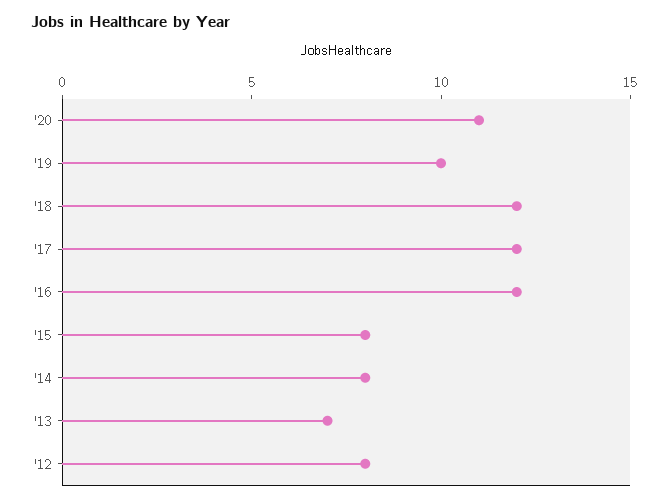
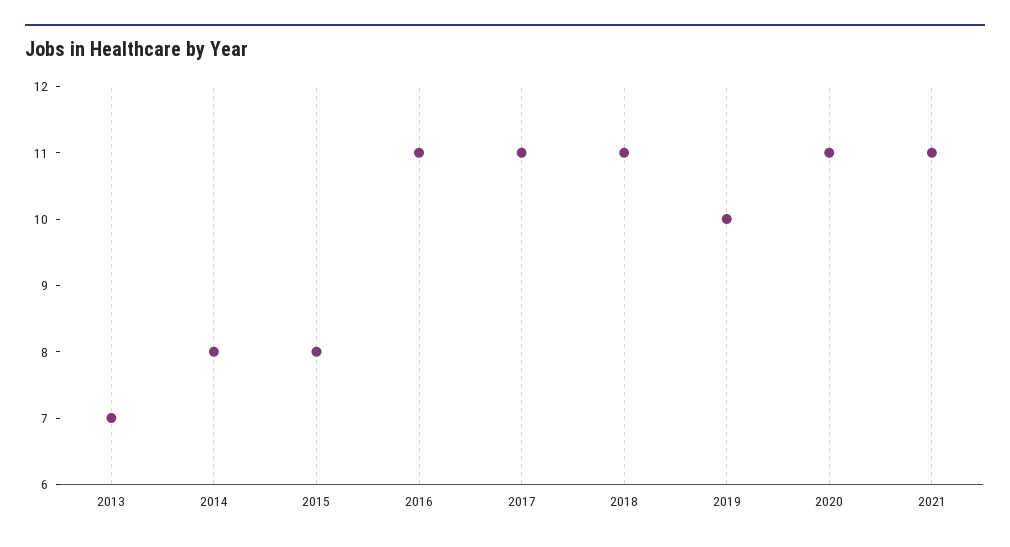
'18: 12 -> 11
'17: 12 -> 11
'16: 12 -> 11
'12: 8 -> none
2021: none -> 11

